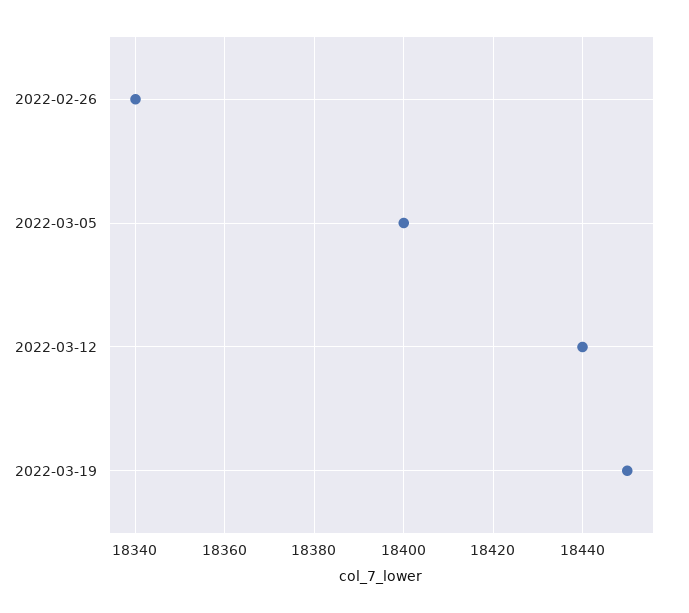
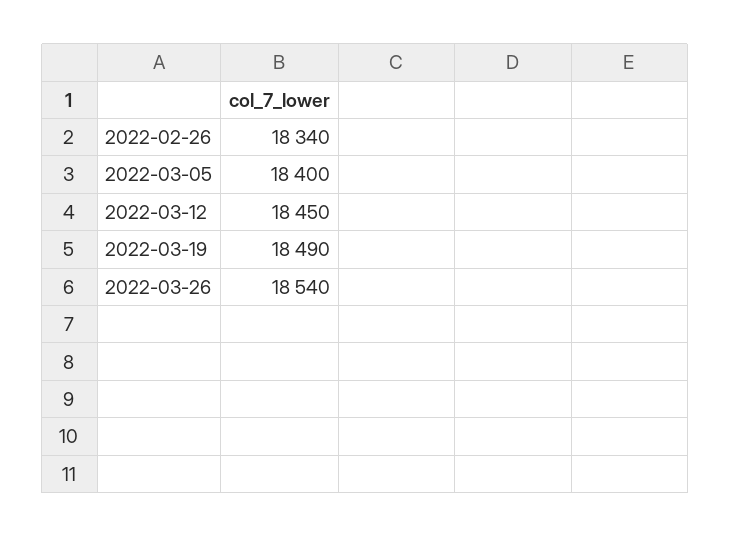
2022-03-12: 18440 -> 18450
2022-03-19: 18450 -> 18490
2022-03-26: none -> 18540

